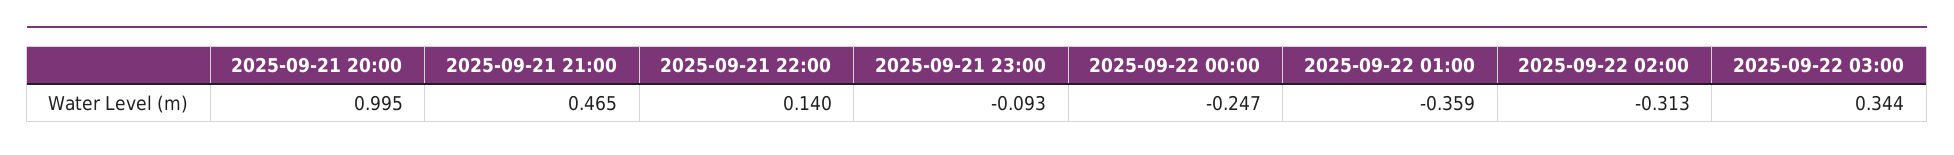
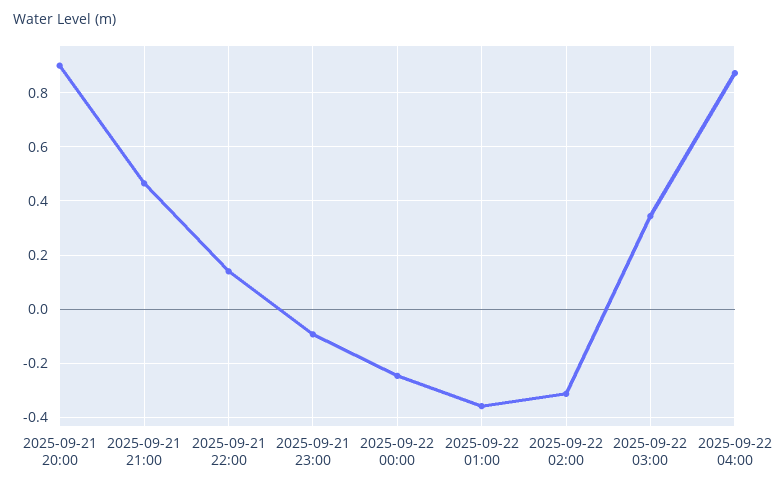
2025-09-21 20:00: 0.995 -> 0.9
2025-09-22 04:00: none -> 0.875

